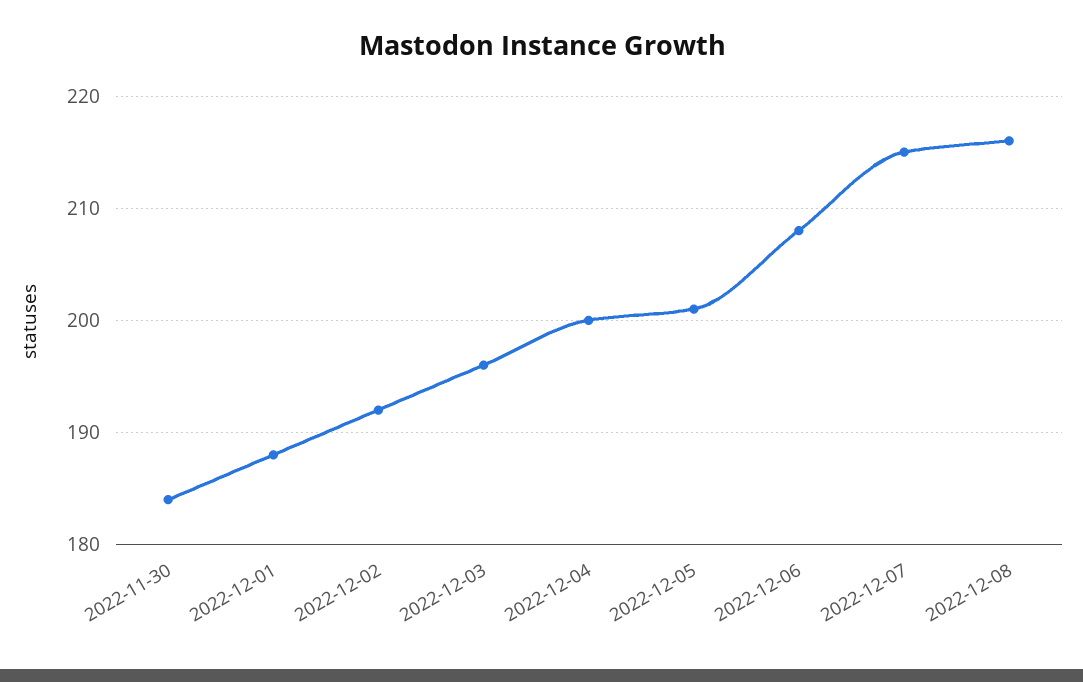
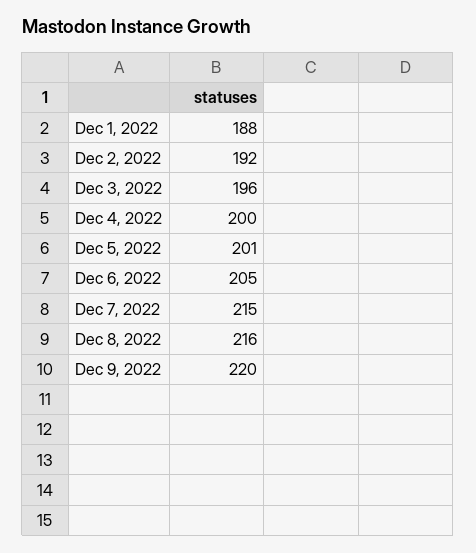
2022-11-30: 184 -> none
2022-12-06: 208 -> 205
Dec 9, 2022: none -> 220

